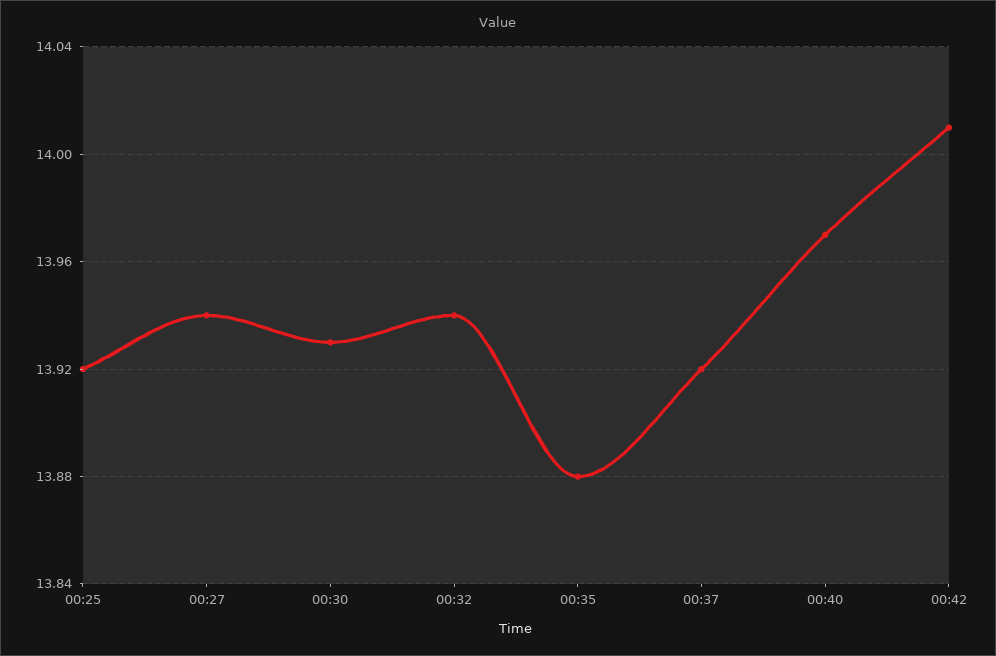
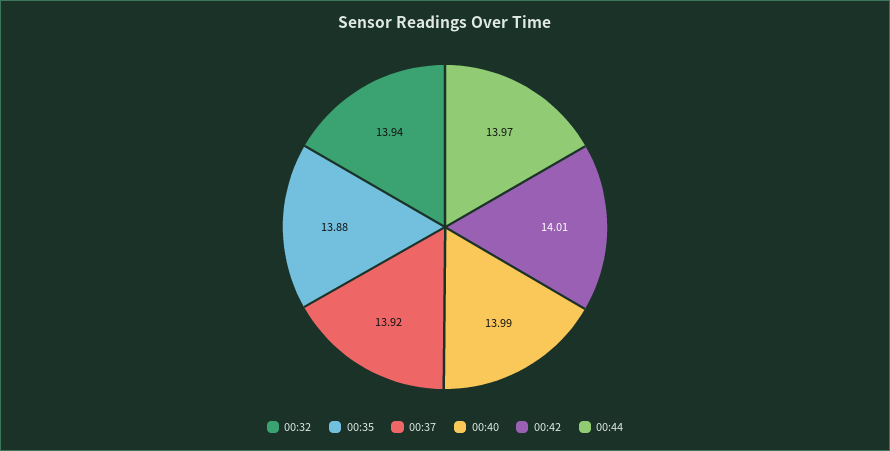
00:25: 13.92 -> none
00:27: 13.94 -> none
00:30: 13.93 -> none
00:40: 13.97 -> 13.99
00:44: none -> 13.97

